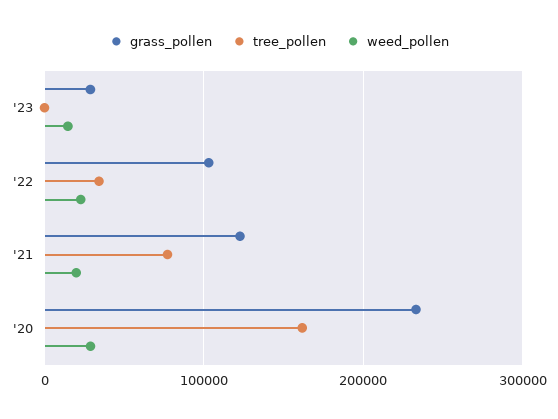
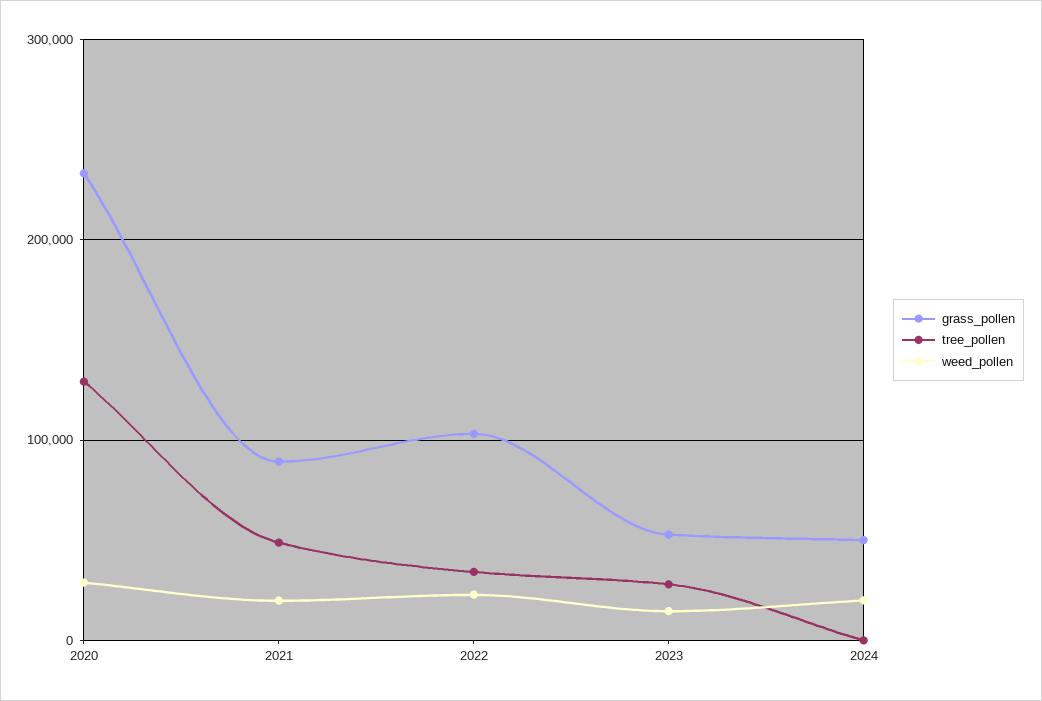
grass_pollen, '23: 30000 -> 50000
tree_pollen, '23: 0 -> 30000
grass_pollen, '21: 120000 -> 90000
tree_pollen, '21: 80000 -> 50000
tree_pollen, '20: 160000 -> 130000
grass_pollen, 2024: none -> 50000
tree_pollen, 2024: none -> 0
weed_pollen, 2024: none -> 20000

